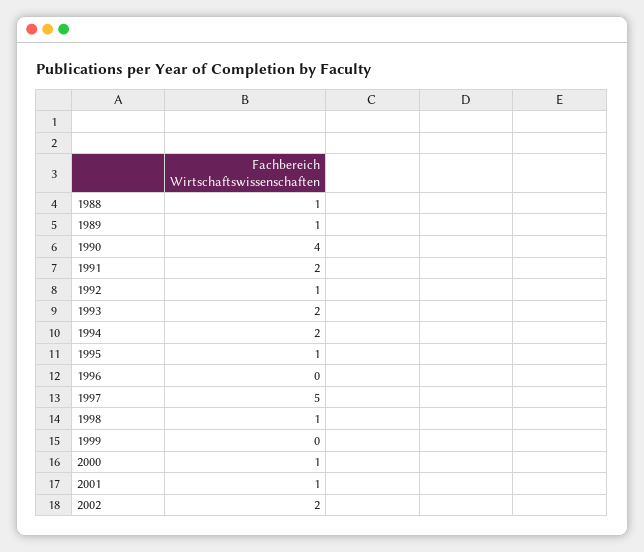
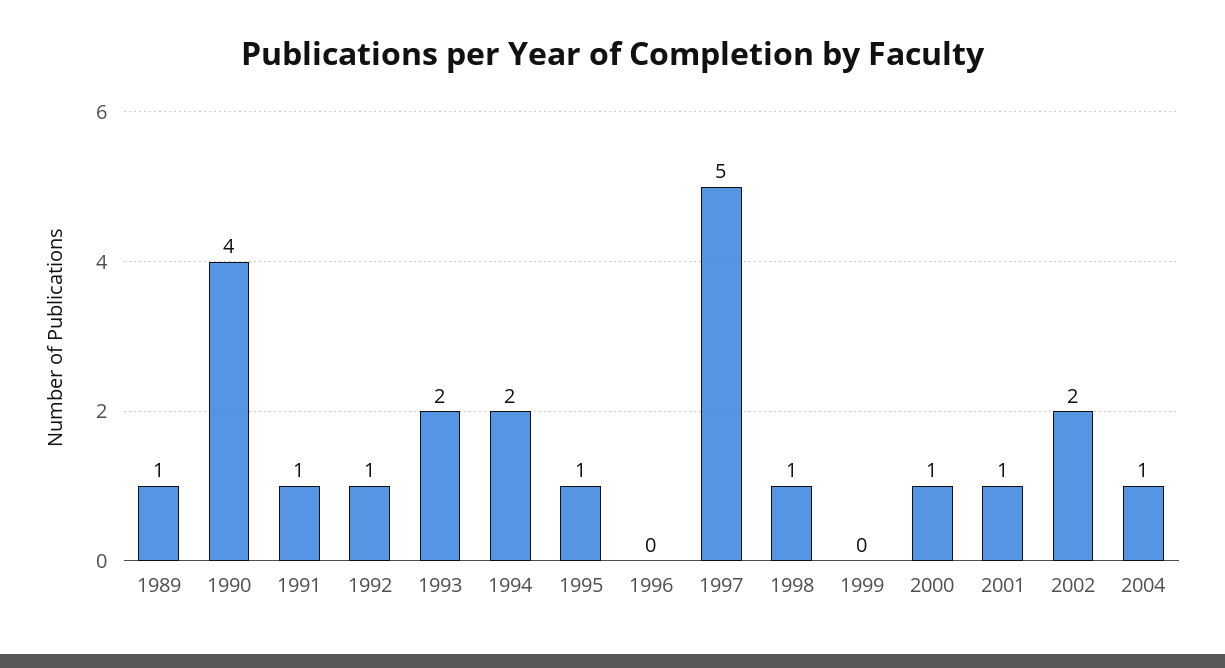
1988: 1 -> none
1991: 2 -> 1
2004: none -> 1

